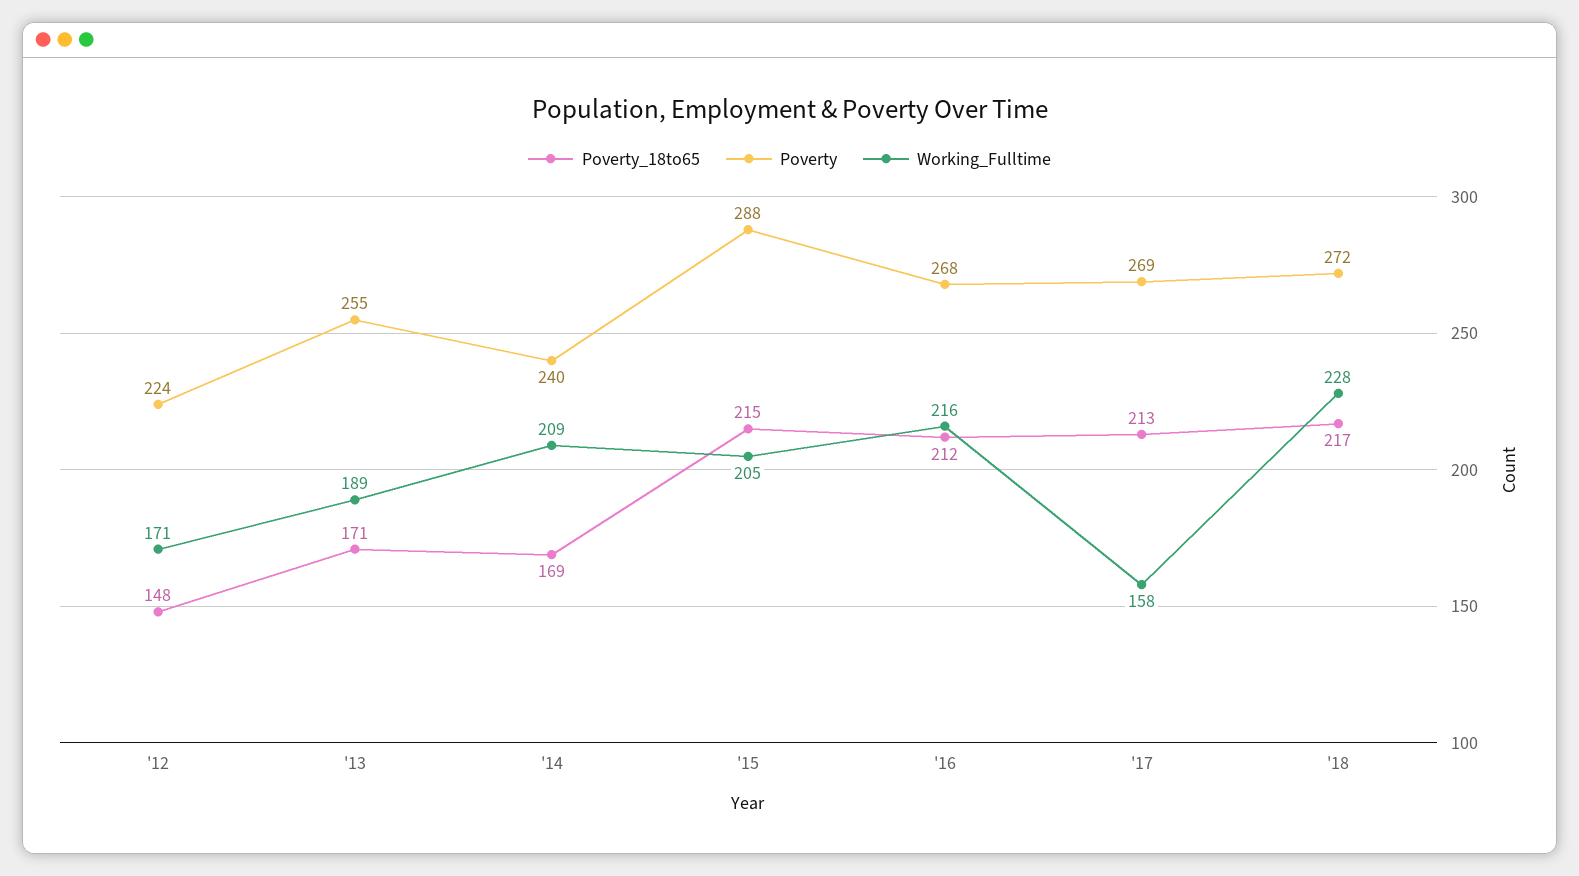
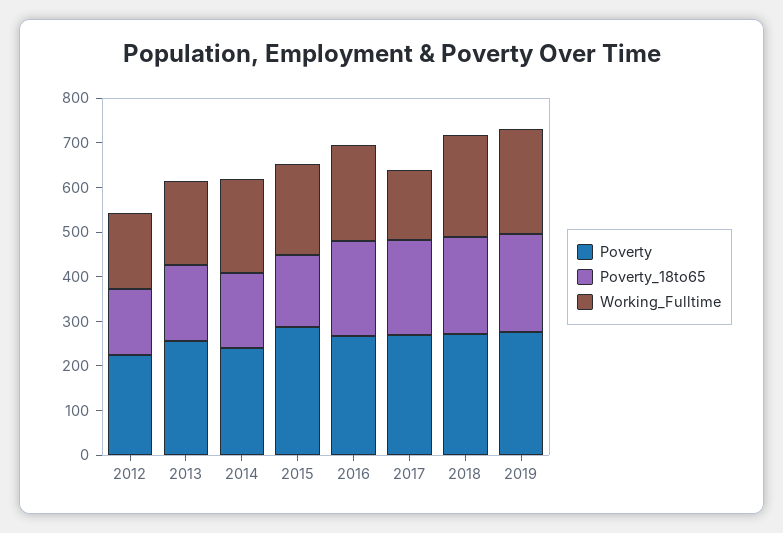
Poverty_18to65, '15: 215 -> 160
Poverty, 2019: none -> 280
Poverty_18to65, 2019: none -> 220
Working_Fulltime, 2019: none -> 240

